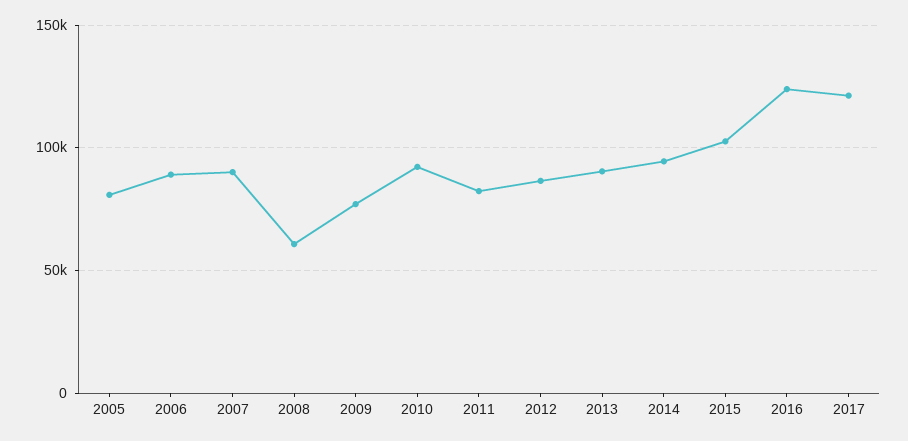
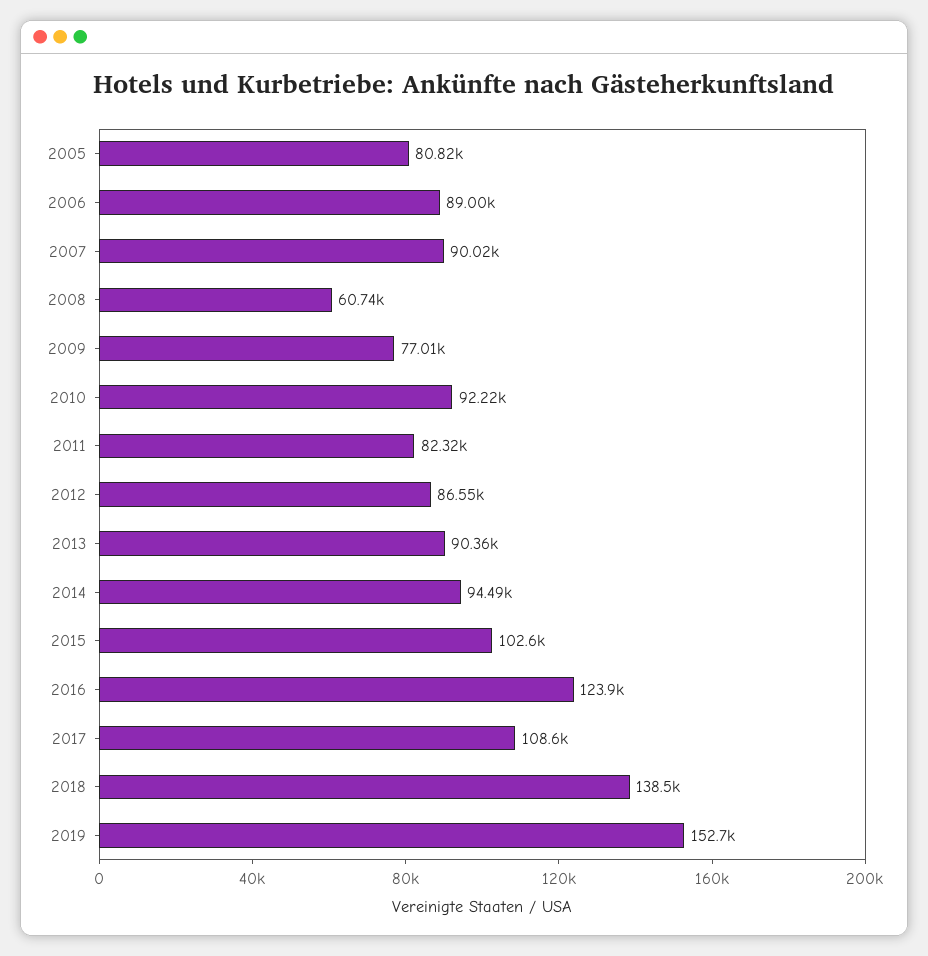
2017: 120000 -> 108600
2018: none -> 138500
2019: none -> 152700

